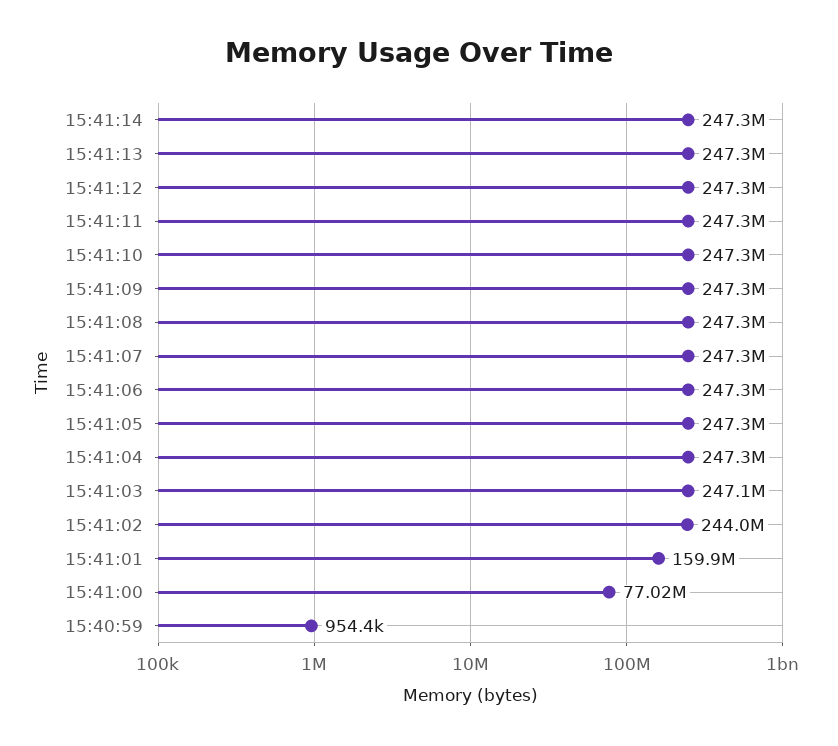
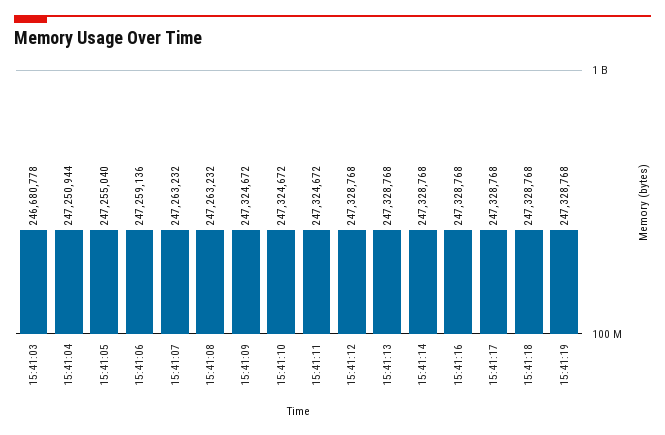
15:41:03: 247100000 -> 246680778
15:41:02: 244000000 -> none
15:41:01: 159900000 -> none
15:41:00: 77020000 -> none
15:40:59: 954400 -> none
15:41:16: none -> 247328768
15:41:17: none -> 247328768
15:41:18: none -> 247328768
15:41:19: none -> 247328768

